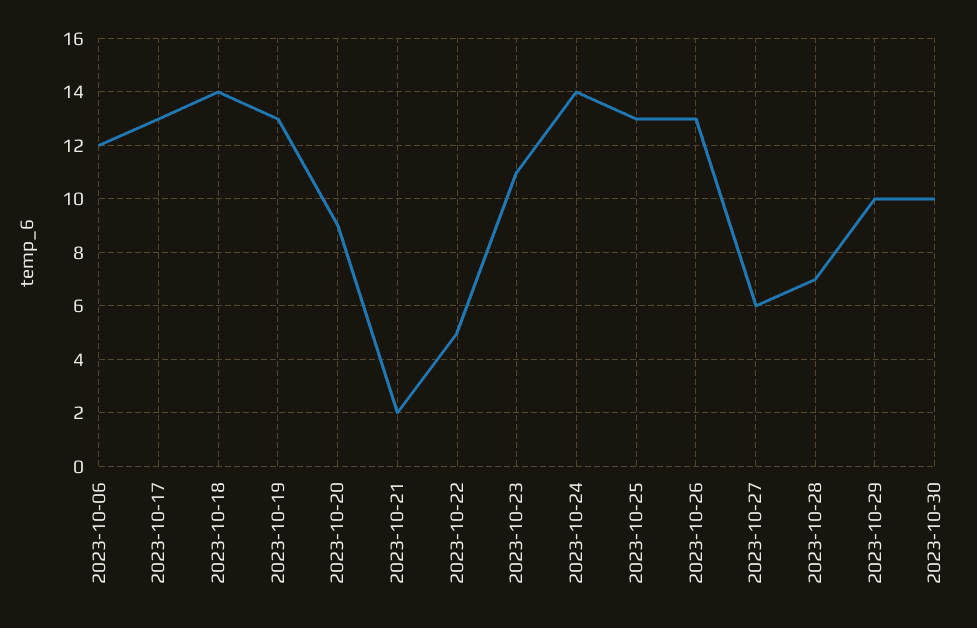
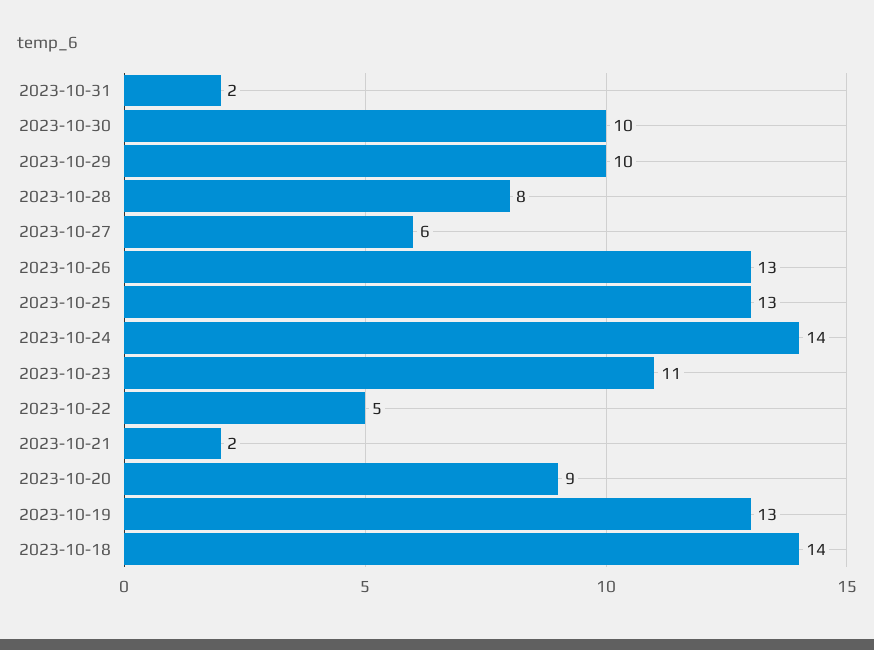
2023-10-06: 12 -> none
2023-10-17: 13 -> none
2023-10-28: 7 -> 8
2023-10-31: none -> 2

